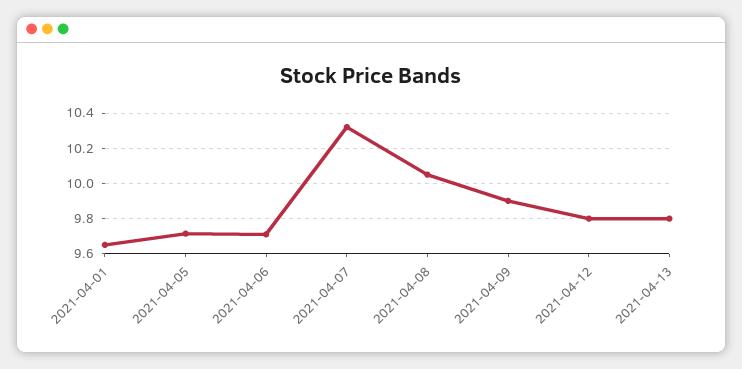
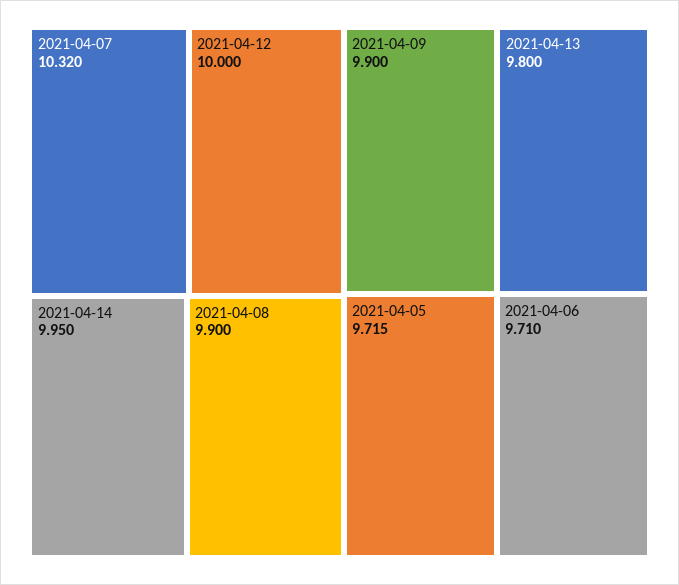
2021-04-01: 9.65 -> none
2021-04-08: 10.05 -> 9.9
2021-04-12: 9.8 -> 10
2021-04-14: none -> 9.95

